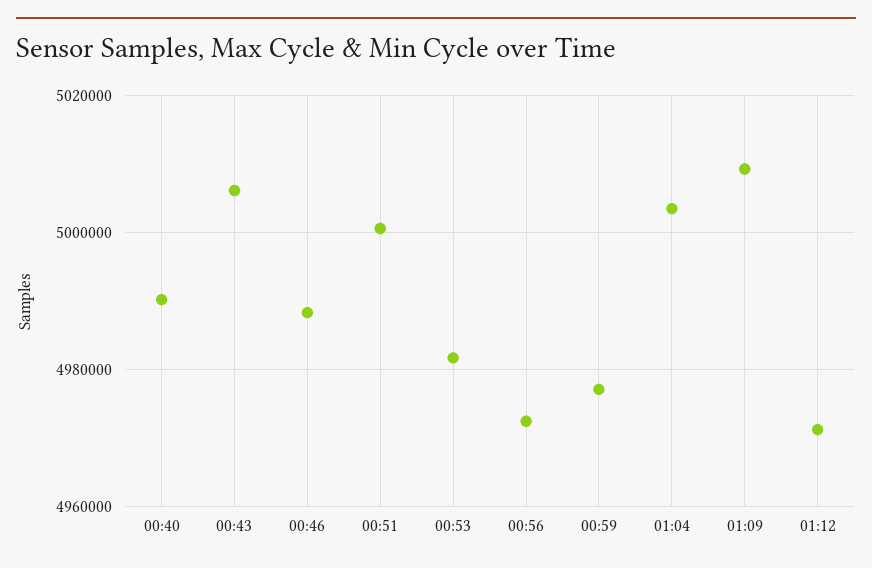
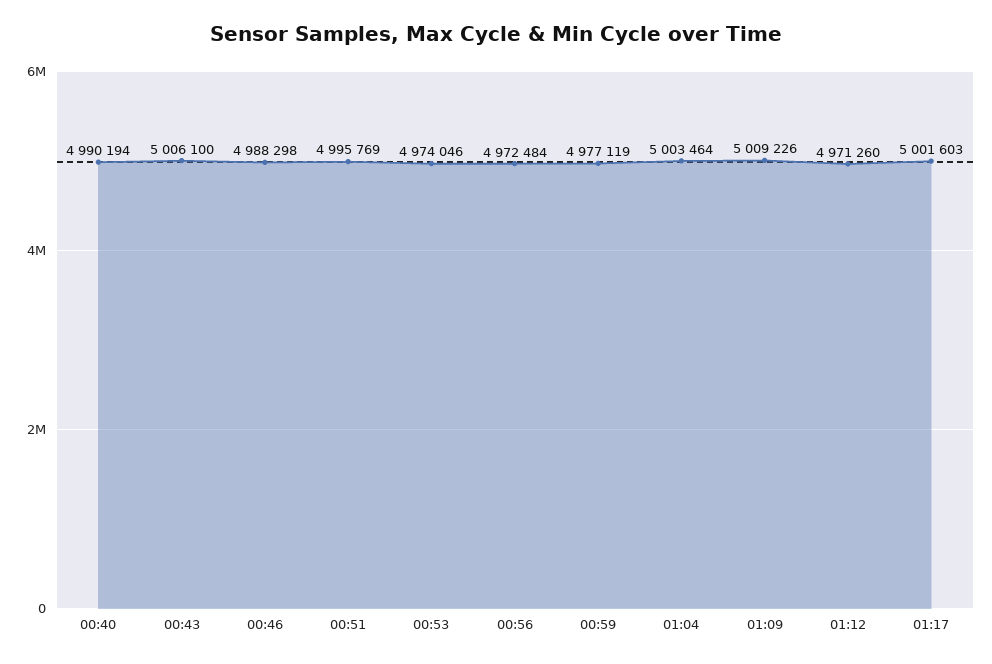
00:51: 5000000 -> 4995769
00:53: 4982000 -> 4974046
01:17: none -> 5001603

